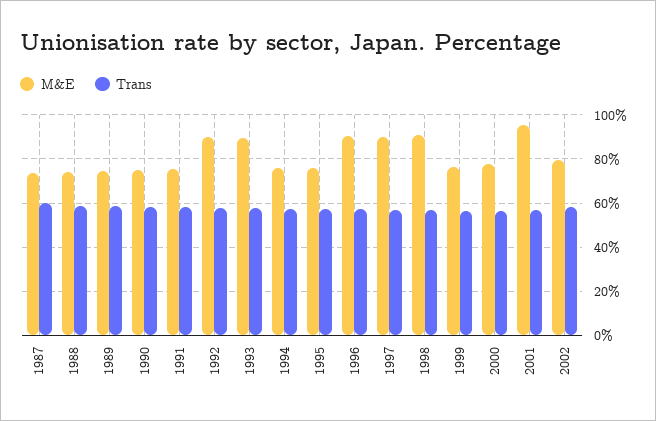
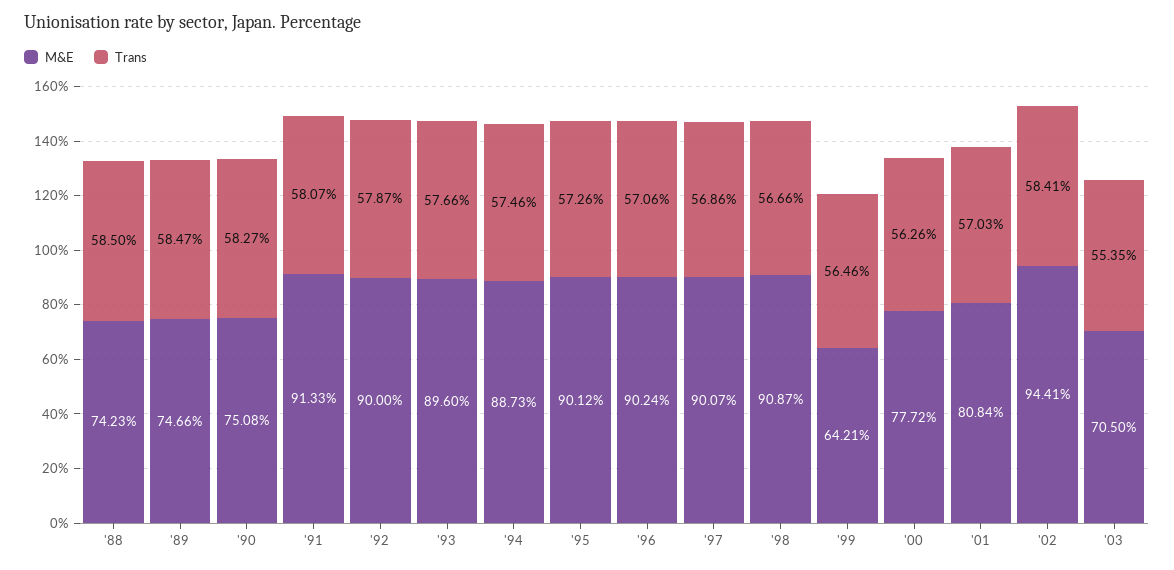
M&E, 1987: 75 -> none
Trans, 1987: 60 -> none
M&E, 1991: 75 -> 91.33
M&E, 1994: 75 -> 88.73
M&E, 1995: 75 -> 90.12
M&E, 1999: 75 -> 64.21
M&E, 2001: 95 -> 80.84
M&E, 2002: 80 -> 94.41
M&E, '03: none -> 70.5
Trans, '03: none -> 55.35

